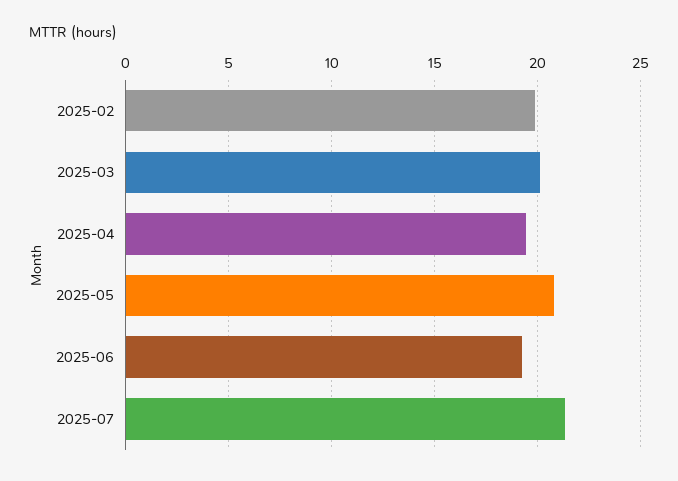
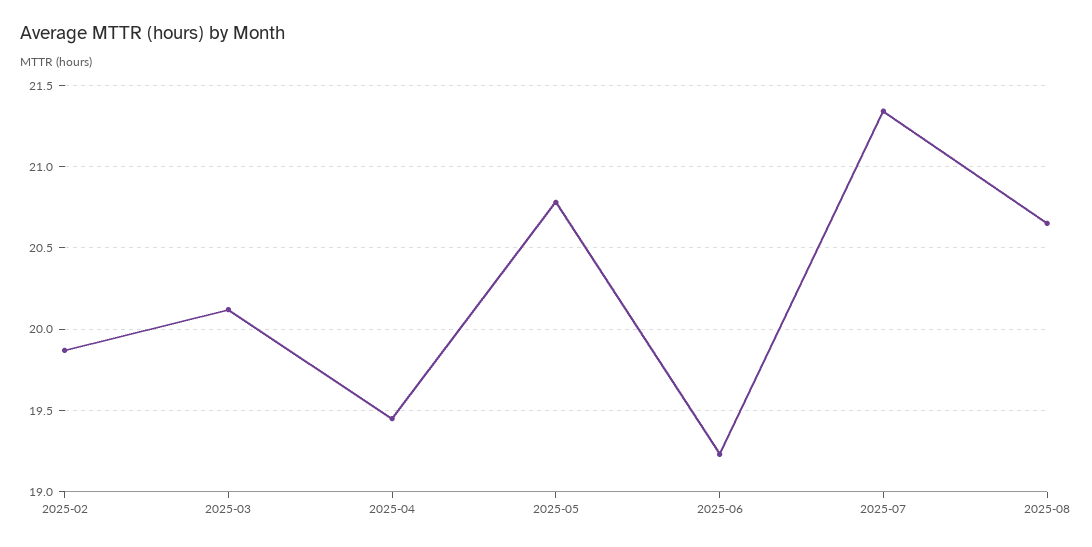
2025-08: none -> 20.65

